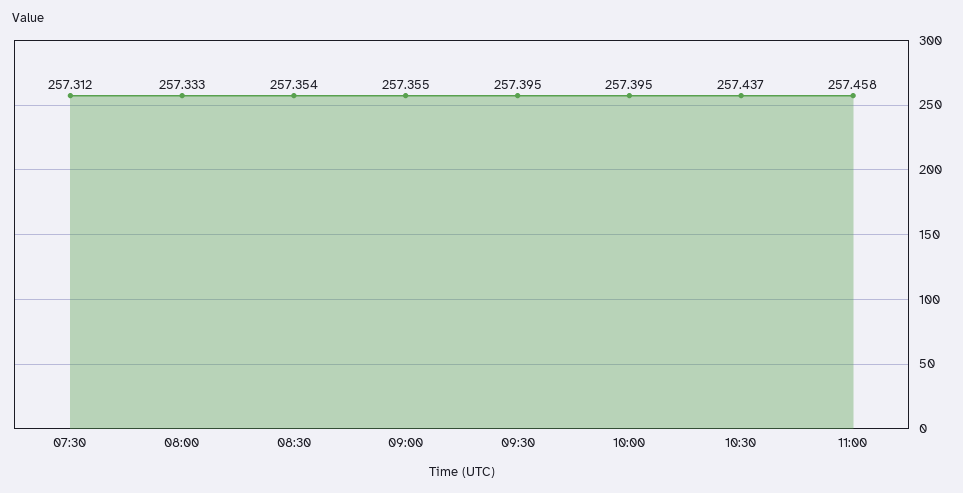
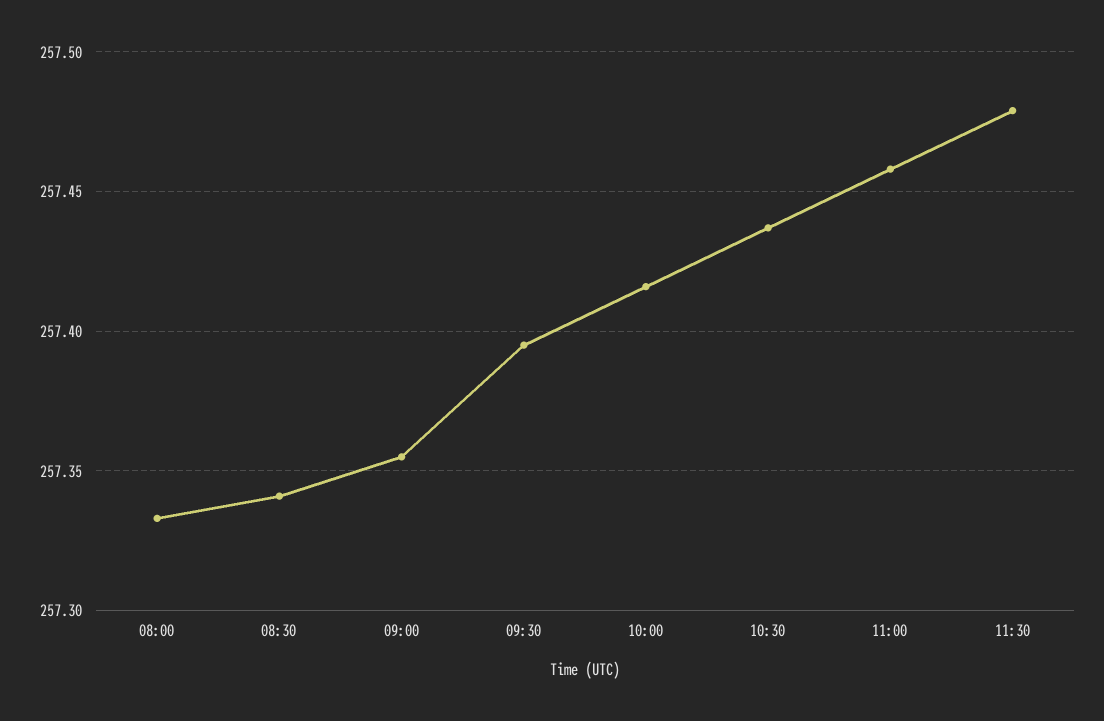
07:30: 257.312 -> none
08:30: 257.354 -> 257.34
10:00: 257.395 -> 257.415
11:30: none -> 257.48

